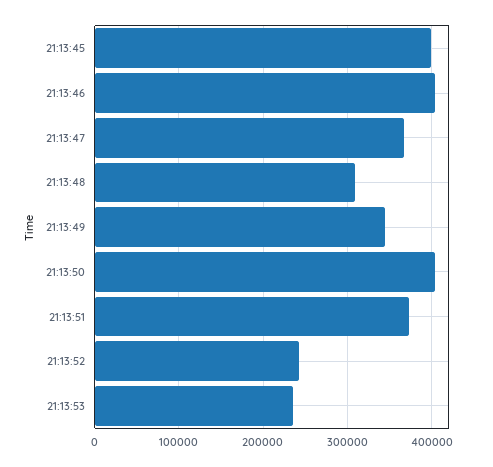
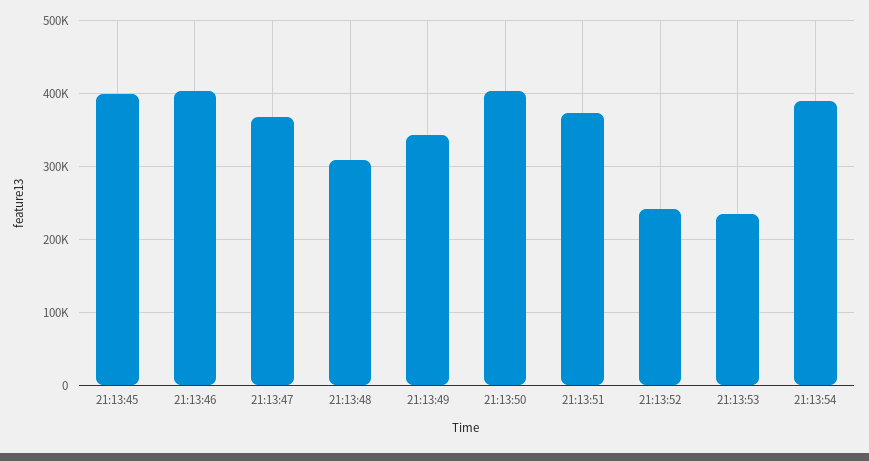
21:13:54: none -> 390000

